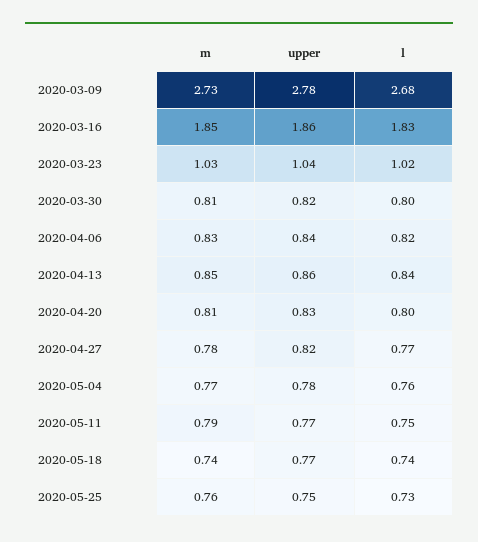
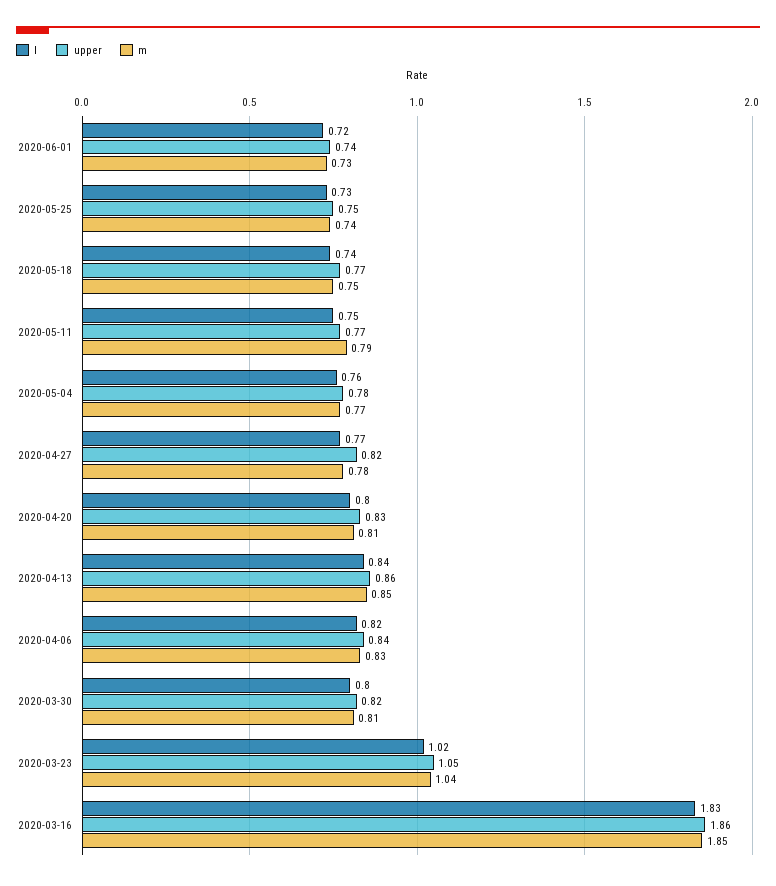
m, 2020-03-09: 2.73 -> none
upper, 2020-03-09: 2.78 -> none
l, 2020-03-09: 2.68 -> none
m, 2020-03-23: 1.03 -> 1.04
upper, 2020-03-23: 1.04 -> 1.05
m, 2020-05-18: 0.74 -> 0.75
m, 2020-05-25: 0.76 -> 0.74
l, 2020-06-01: none -> 0.72
upper, 2020-06-01: none -> 0.74
m, 2020-06-01: none -> 0.73

